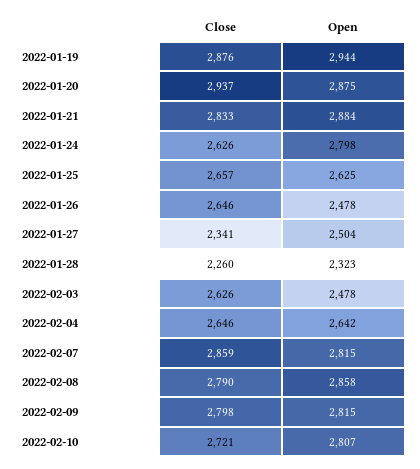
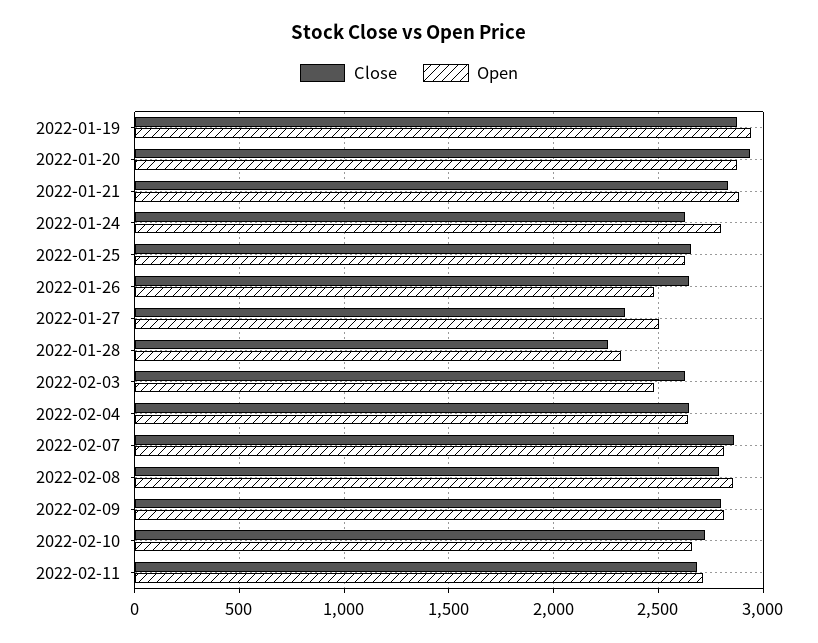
Open, 2022-02-10: 2807 -> 2650
Close, 2022-02-11: none -> 2700
Open, 2022-02-11: none -> 2700

